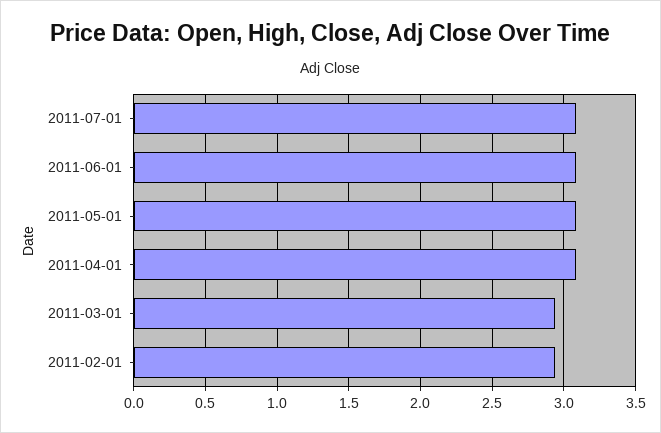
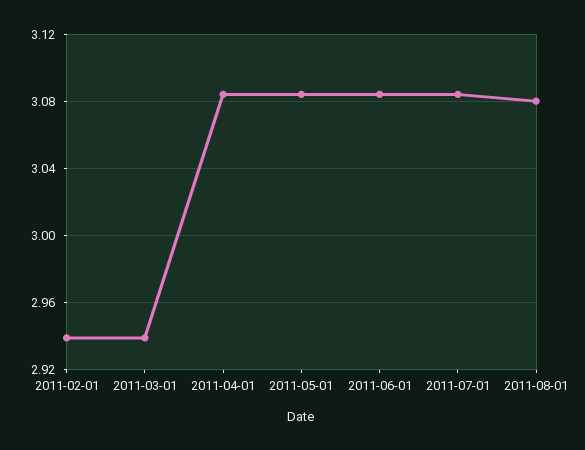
2011-08-01: none -> 3.08

